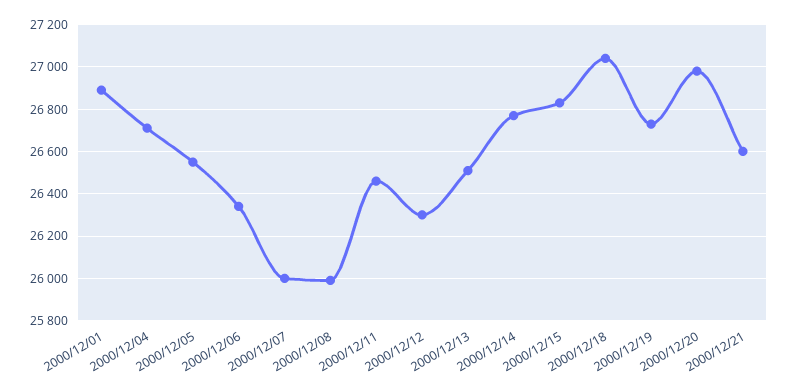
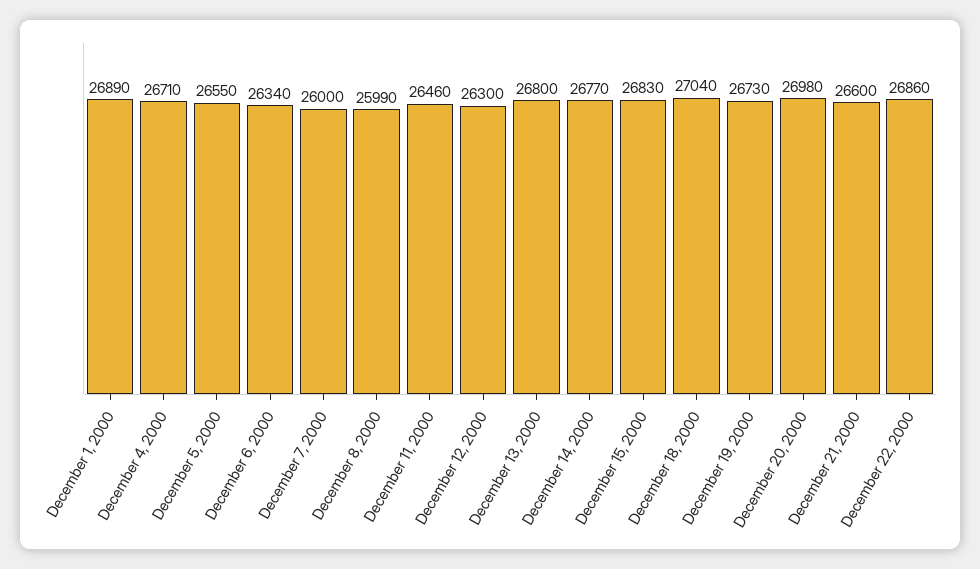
2000/12/13: 26500 -> 26800
December 22, 2000: none -> 26860

